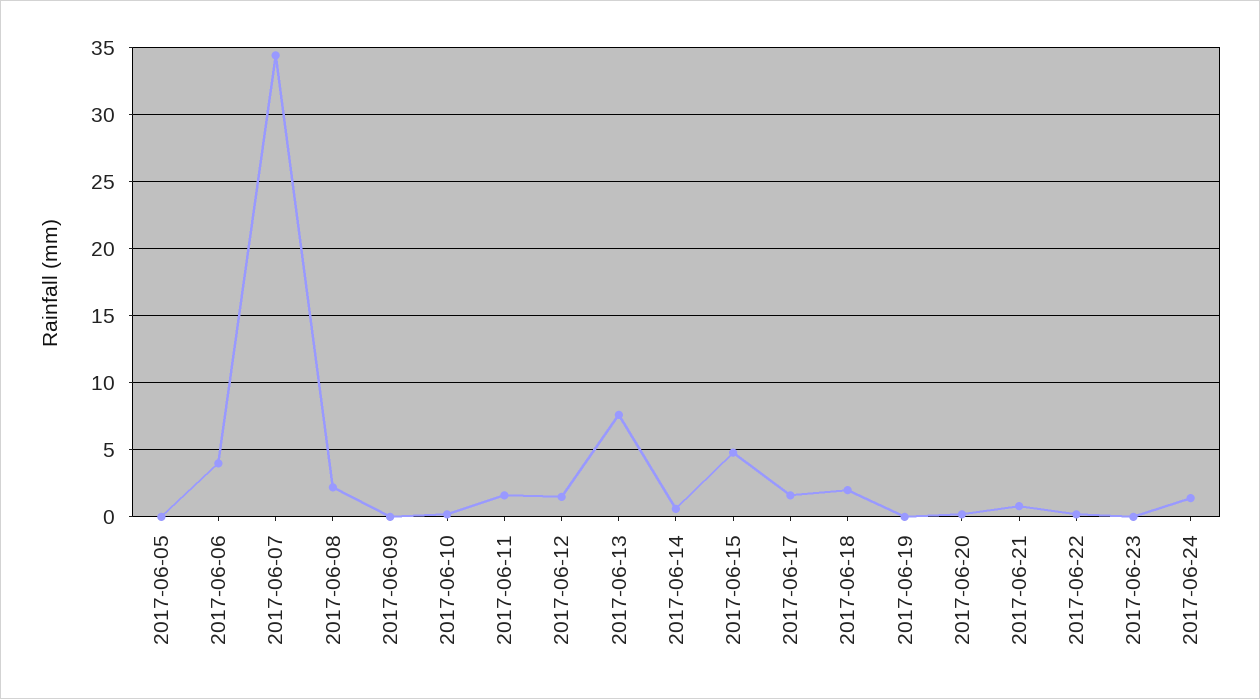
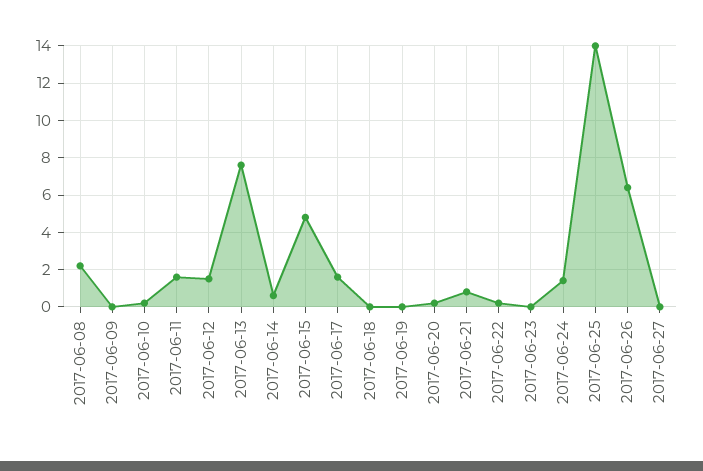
2017-06-05: 0 -> none
2017-06-06: 4 -> none
2017-06-07: 34.5 -> none
2017-06-18: 2 -> 0
2017-06-25: none -> 14
2017-06-26: none -> 6.5
2017-06-27: none -> 0

